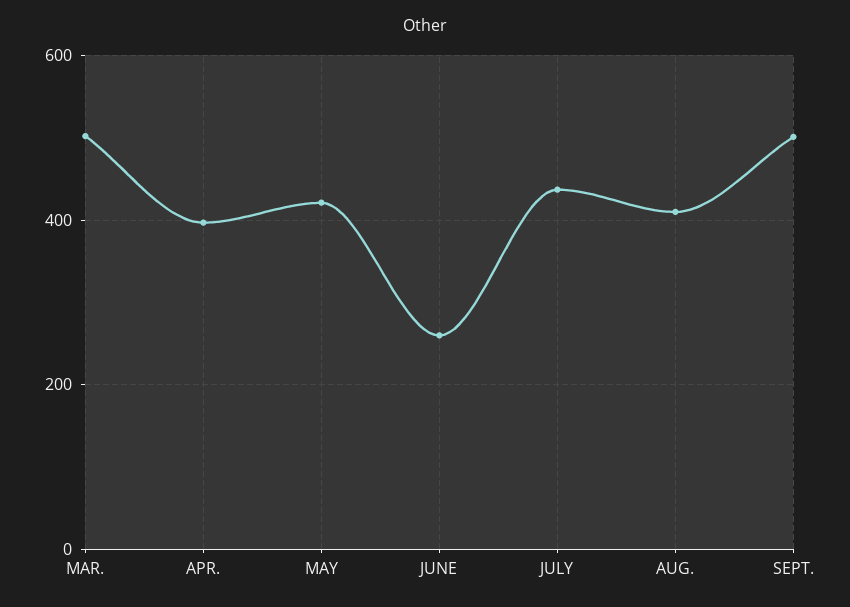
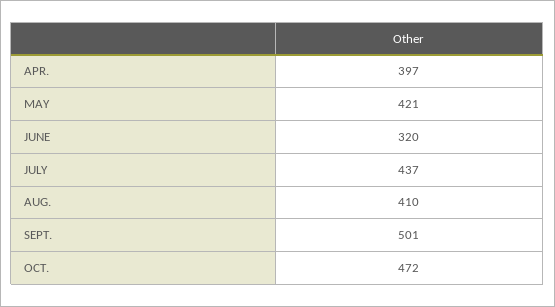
MAR.: 500 -> none
JUNE: 260 -> 320
OCT.: none -> 472

